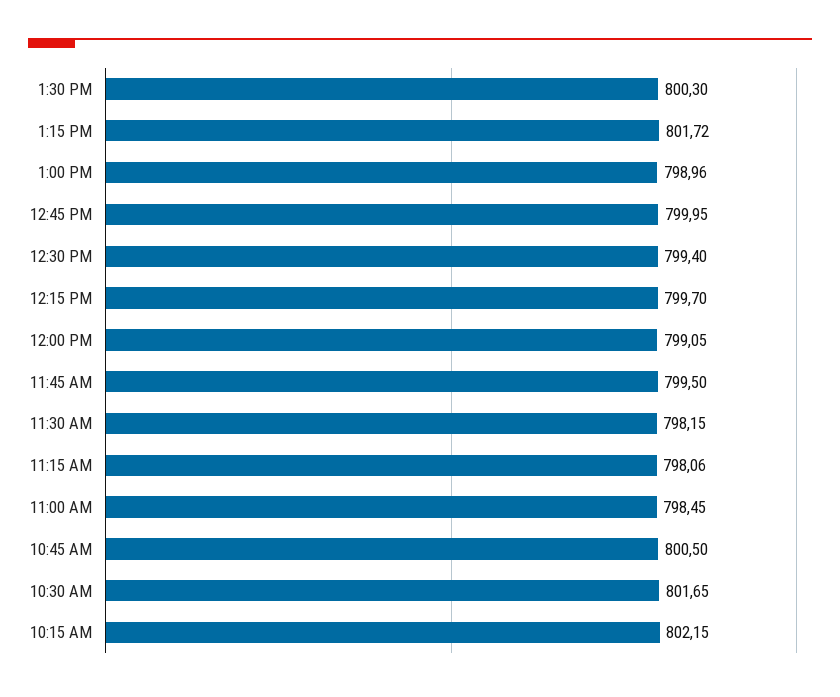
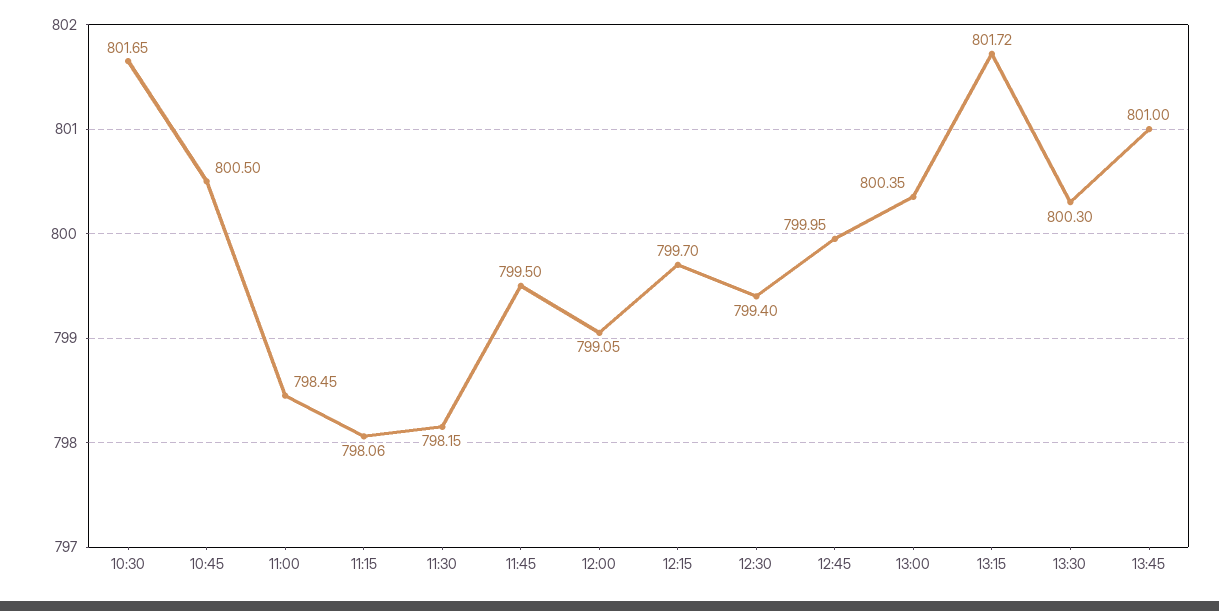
1:00 PM: 798.96 -> 800.35
10:15 AM: 802.15 -> none
13:45: none -> 801

